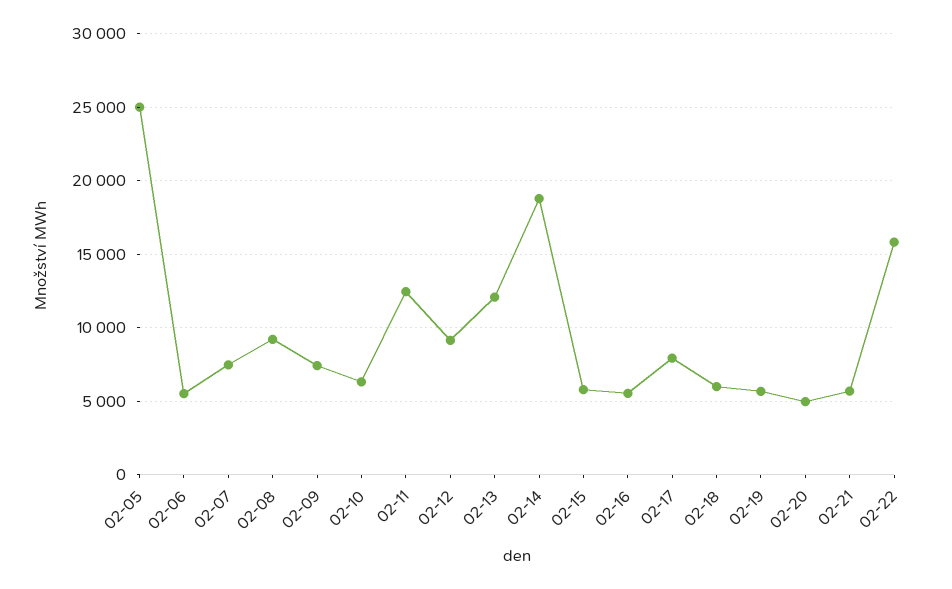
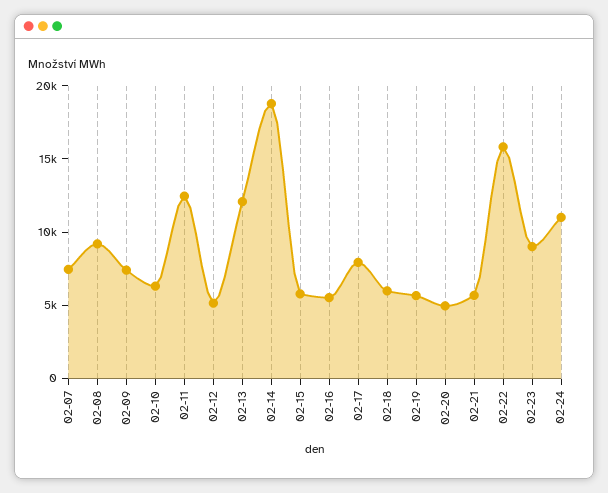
02-05: 25000 -> none
02-06: 5500 -> none
02-12: 9000 -> 5000
02-23: none -> 9000
02-24: none -> 11000

